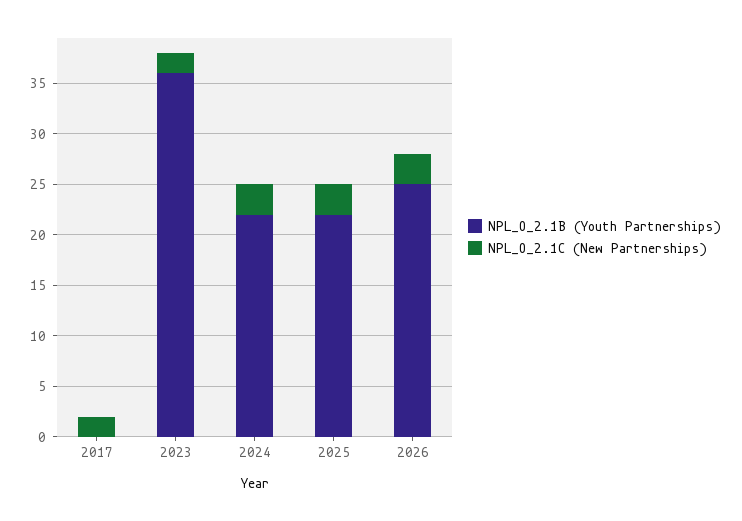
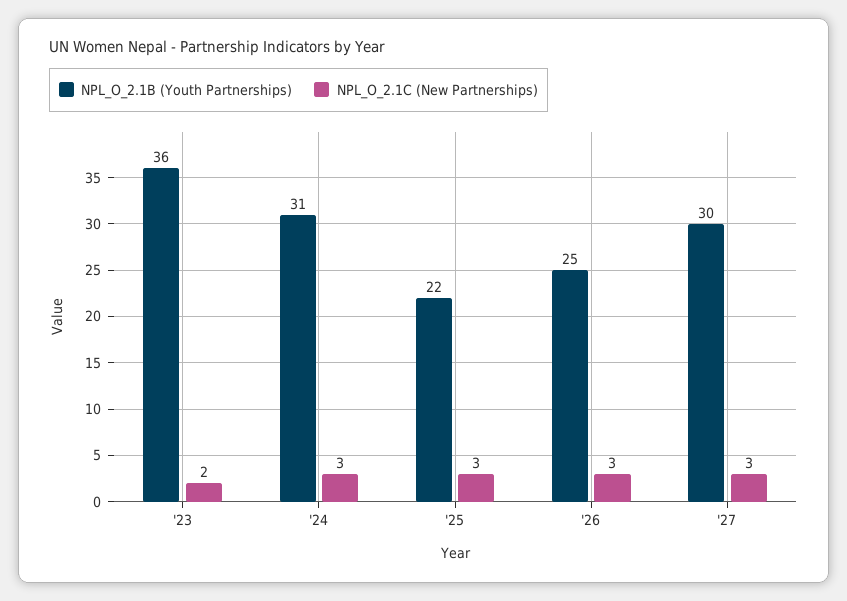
NPL_O_2.1B (Youth Partnerships), 2017: 0 -> none
NPL_O_2.1C (New Partnerships), 2017: 2 -> none
NPL_O_2.1B (Youth Partnerships), 2024: 22 -> 31
NPL_O_2.1B (Youth Partnerships), '27: none -> 30
NPL_O_2.1C (New Partnerships), '27: none -> 3

